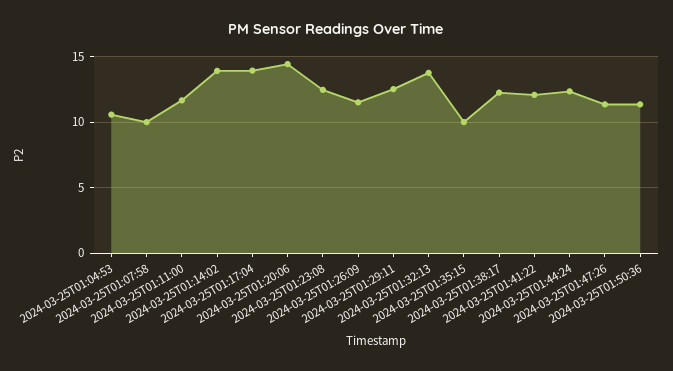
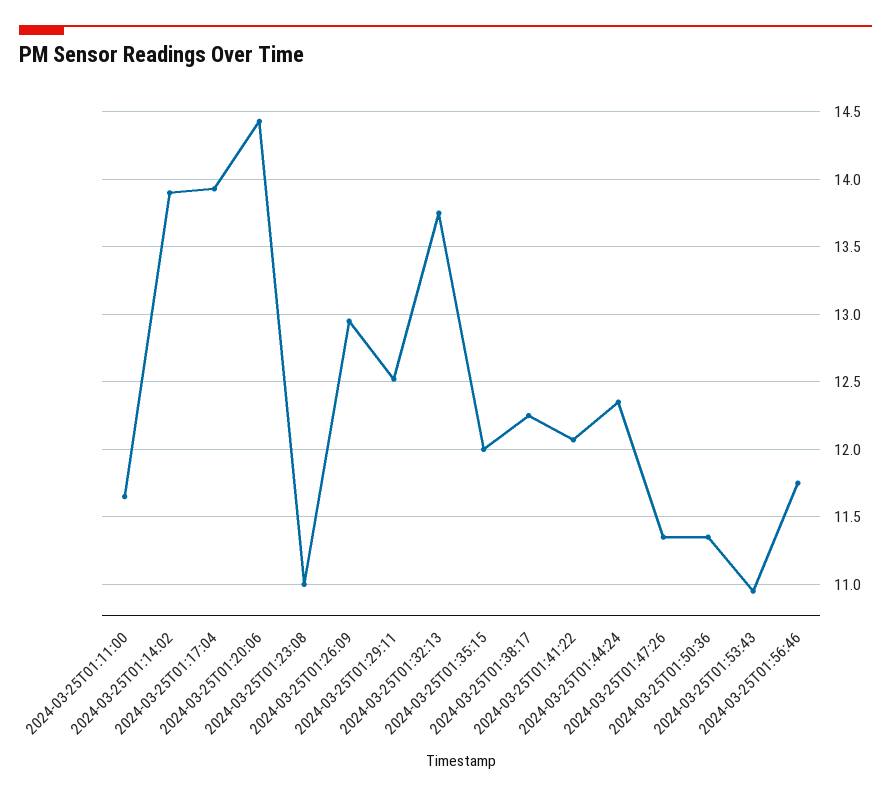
2024-03-25T01:04:53: 10.5 -> none
2024-03-25T01:07:58: 10 -> none
2024-03-25T01:23:08: 12.5 -> 11
2024-03-25T01:26:09: 11.5 -> 12.95
2024-03-25T01:35:15: 10 -> 12
2024-03-25T01:53:43: none -> 10.95
2024-03-25T01:56:46: none -> 11.75

